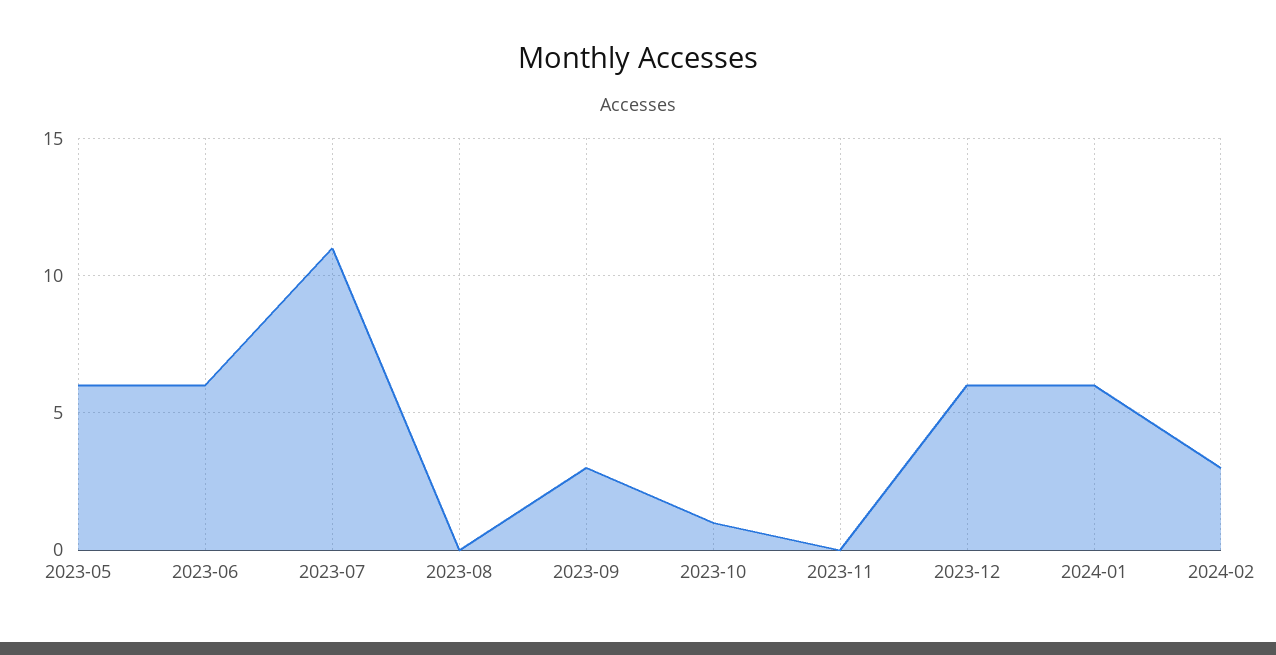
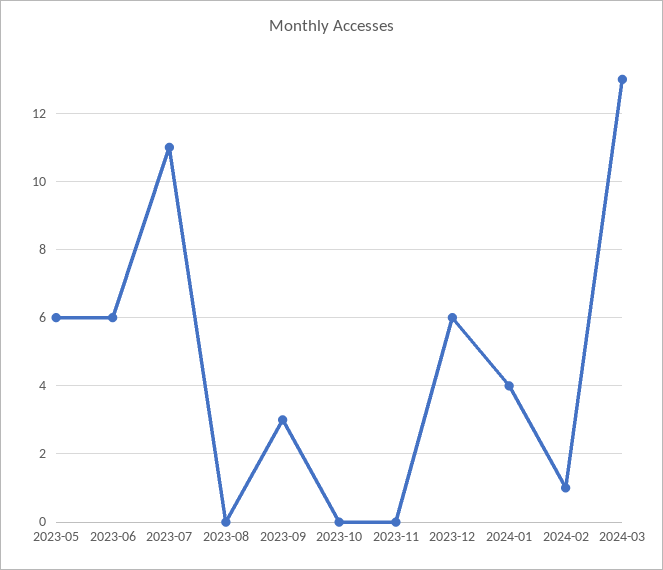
2023-10: 1 -> 0
2024-01: 6 -> 4
2024-02: 3 -> 1
2024-03: none -> 13

